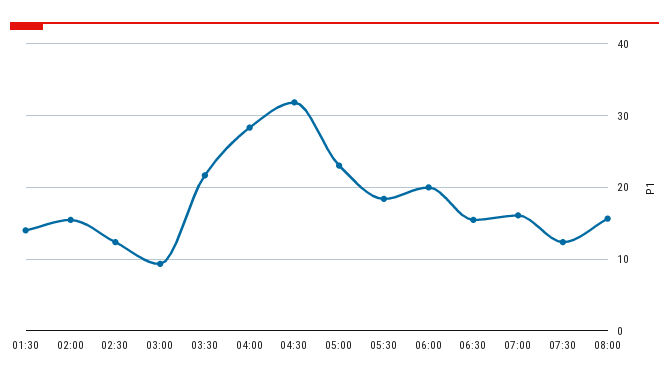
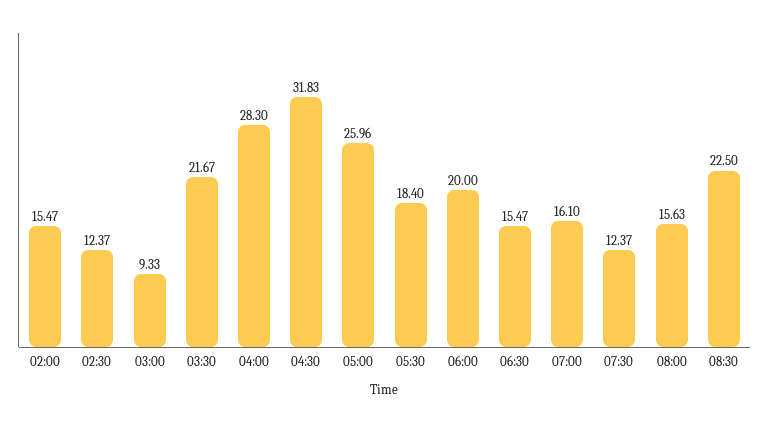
01:30: 14 -> none
05:00: 23 -> 25.96
08:30: none -> 22.5

